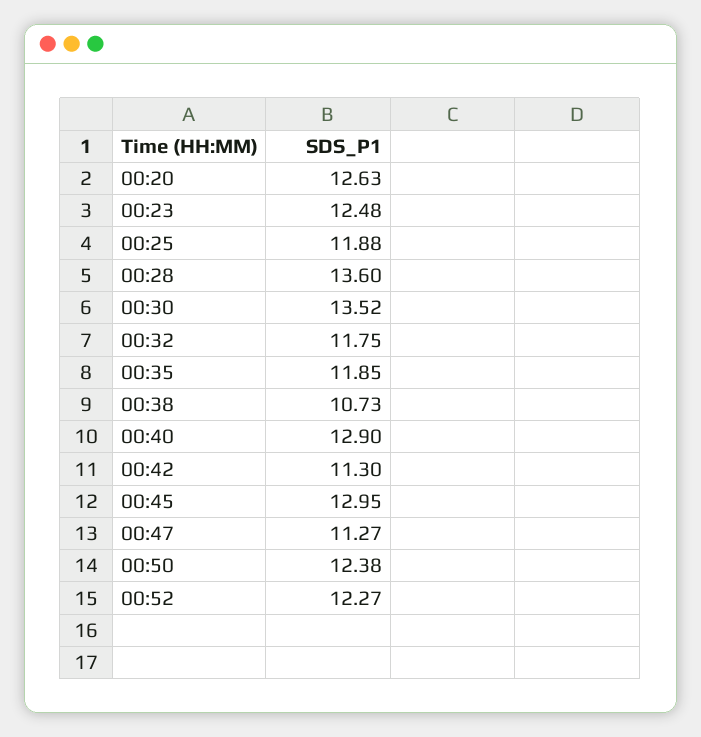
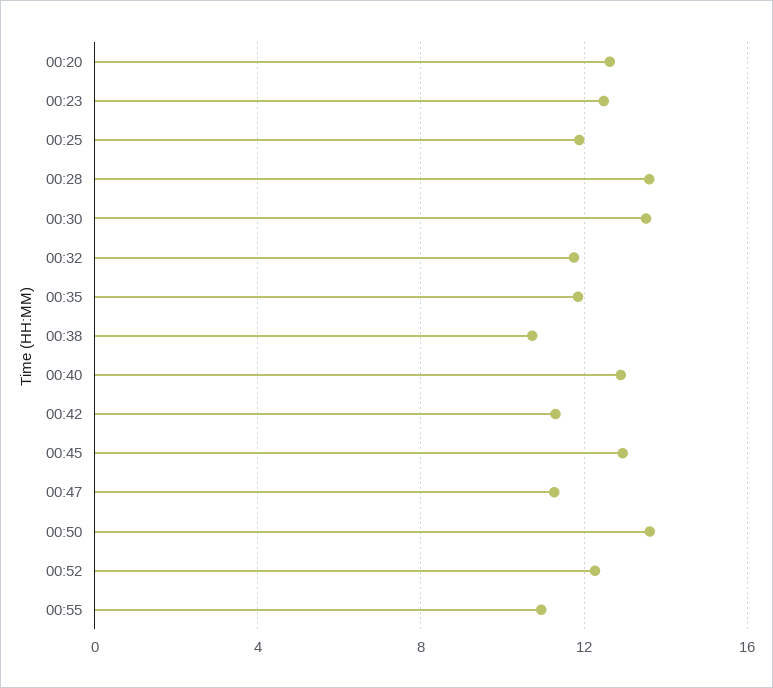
00:50: 12.38 -> 13.5
00:55: none -> 11

